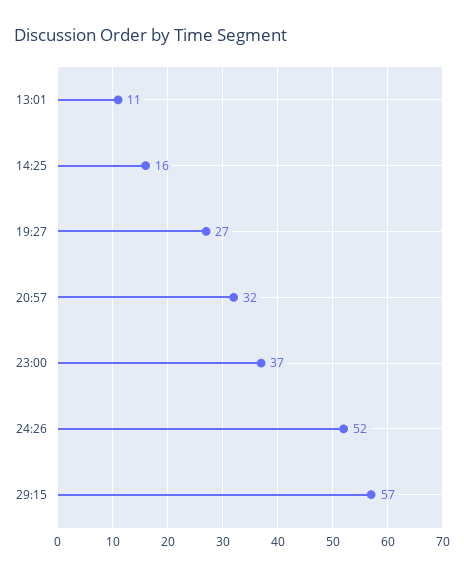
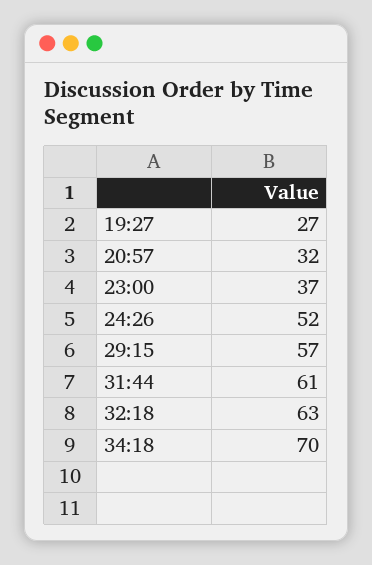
13:01: 11 -> none
14:25: 16 -> none
31:44: none -> 61
32:18: none -> 63
34:18: none -> 70

